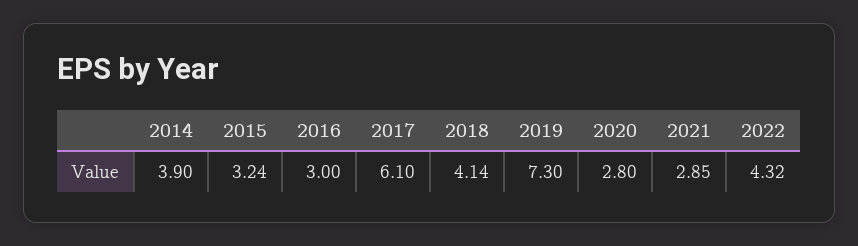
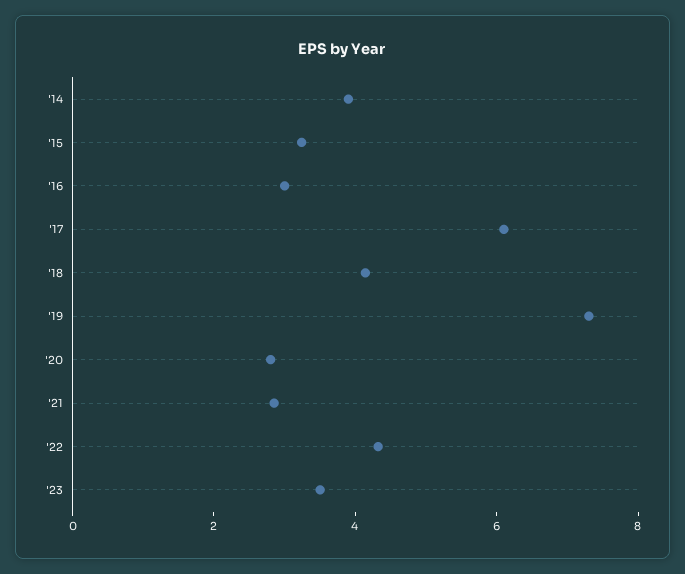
'23: none -> 3.5

